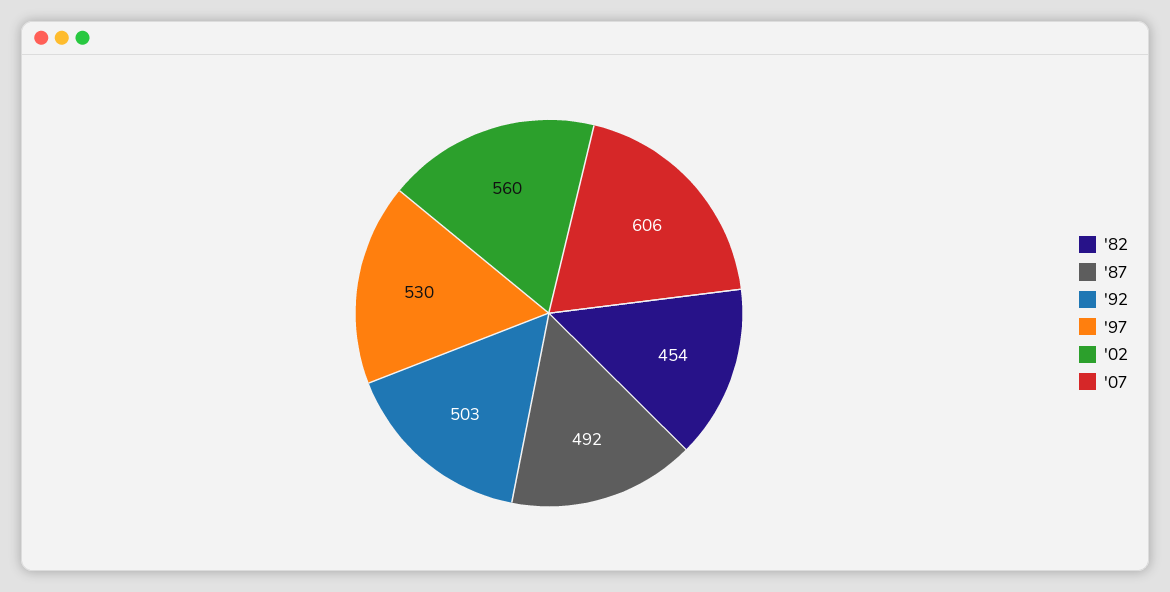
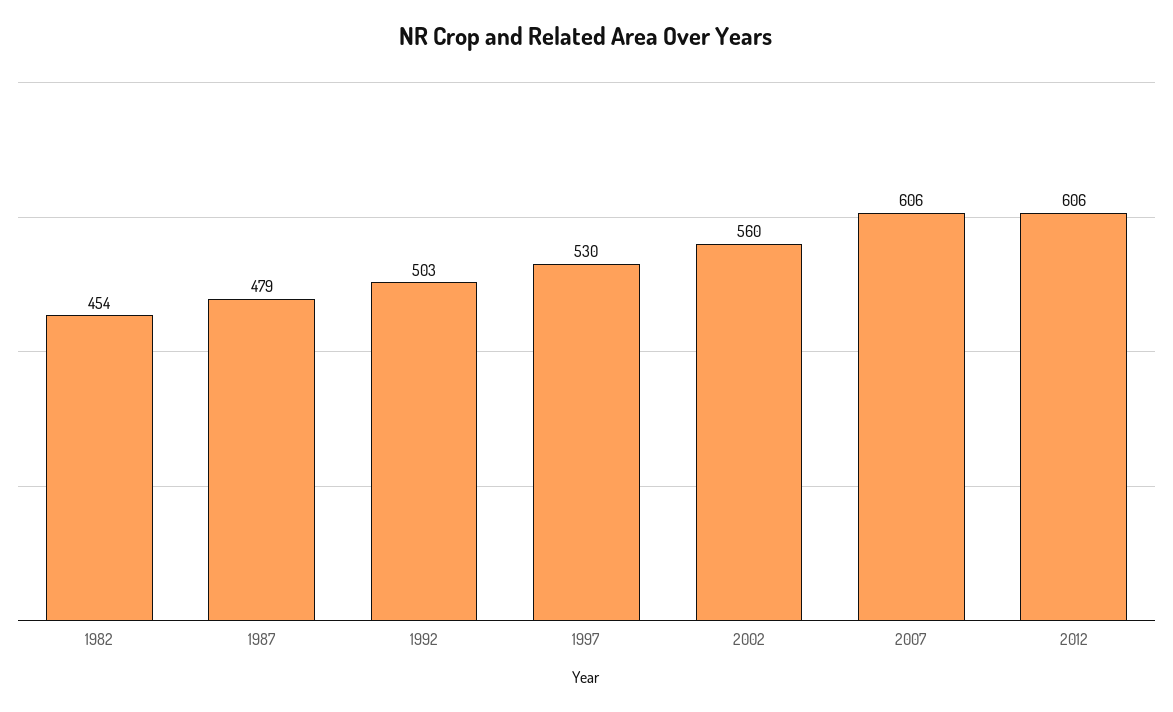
'87: 492 -> 479
2012: none -> 606

